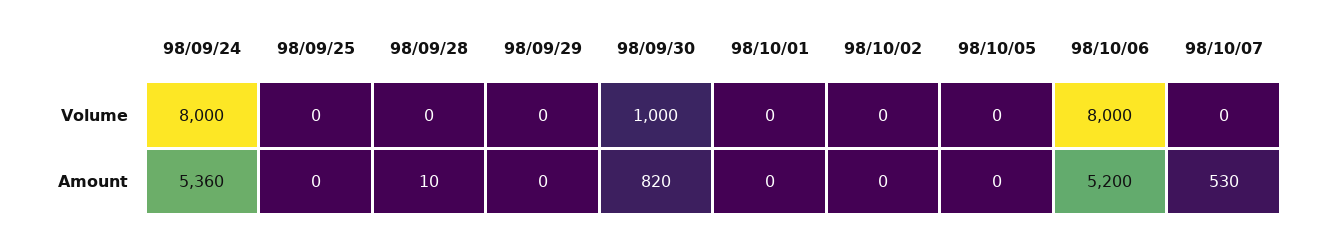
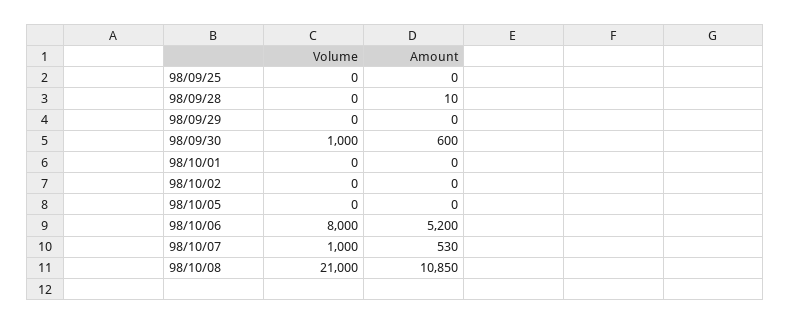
98/09/24, Volume: 8000 -> none
98/10/07, Volume: 0 -> 1000
98/09/24, Amount: 5360 -> none
98/09/30, Amount: 820 -> 600
98/10/08, Volume: none -> 21000
98/10/08, Amount: none -> 10850

